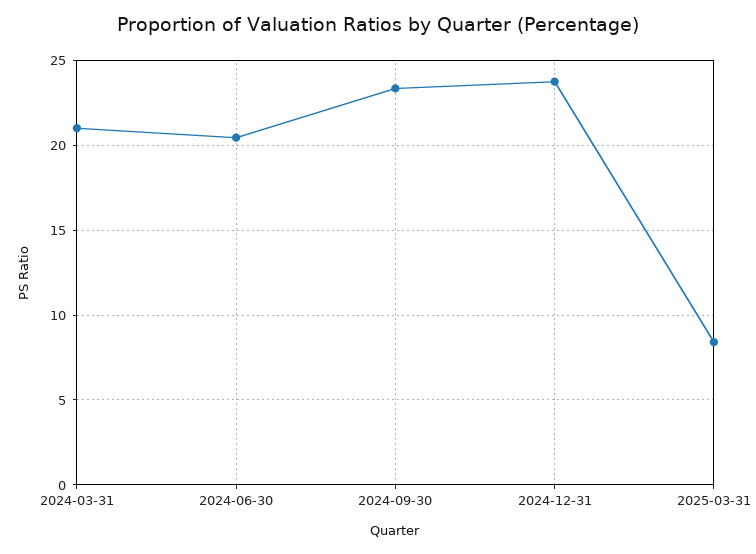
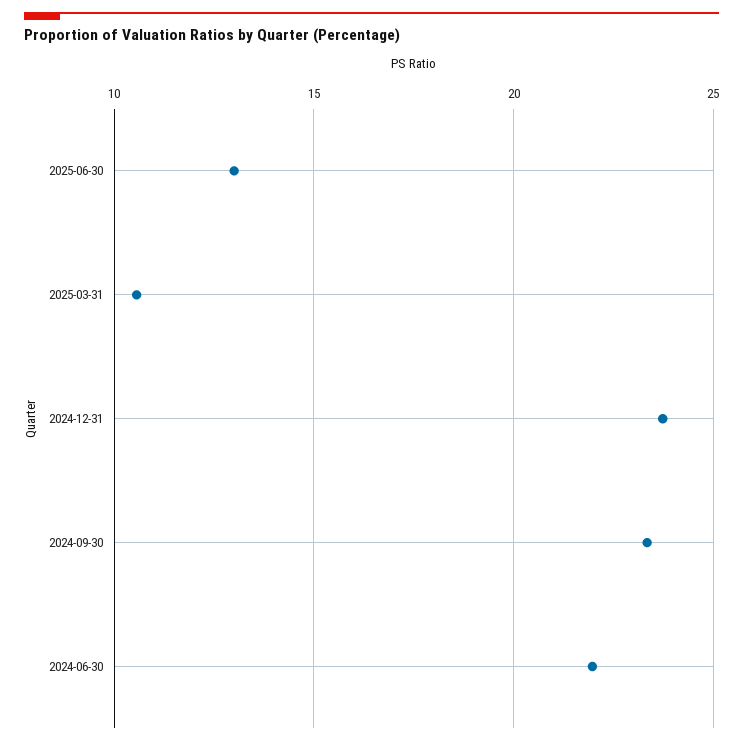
2024-03-31: 21 -> none
2024-06-30: 20.5 -> 22
2025-03-31: 8.5 -> 10.5
2025-06-30: none -> 13

